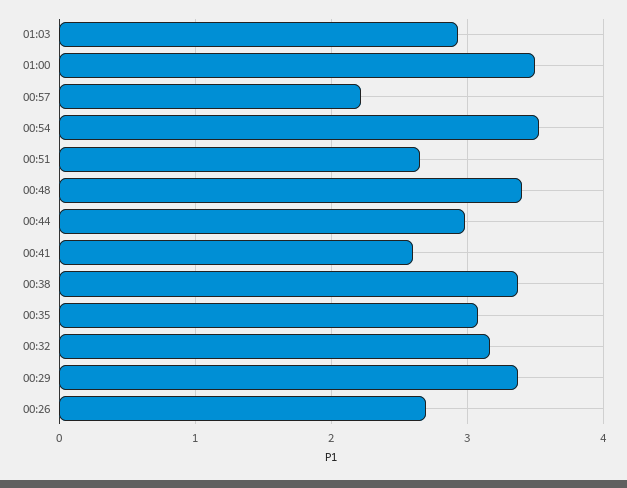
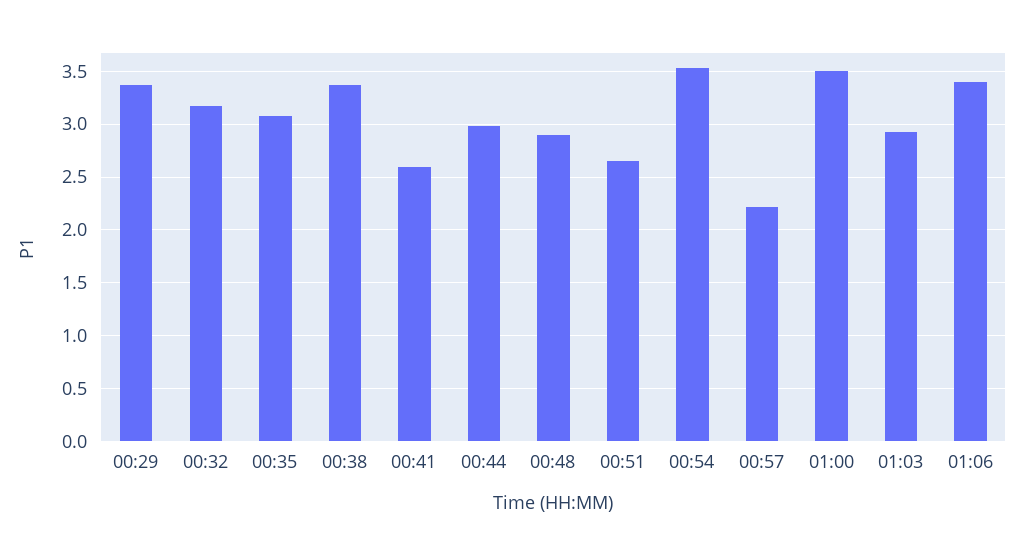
00:48: 3.4 -> 2.9
00:26: 2.7 -> none
01:06: none -> 3.4

